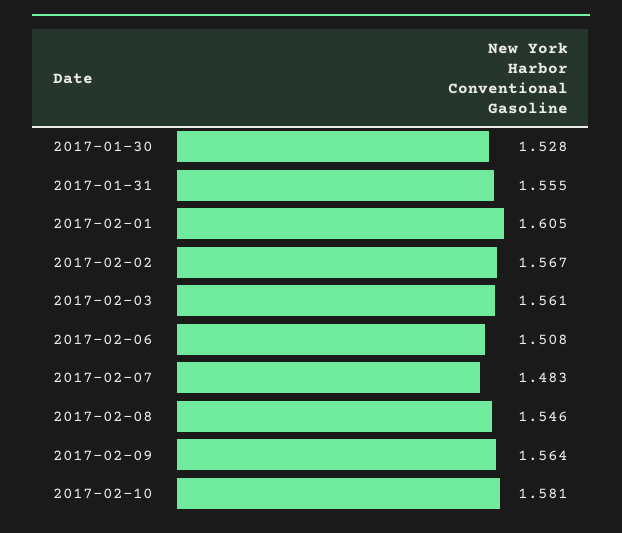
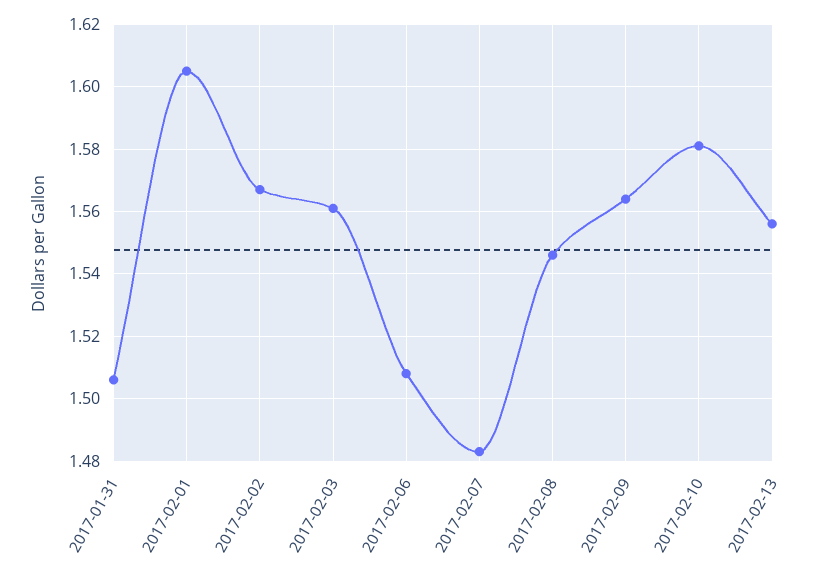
2017-01-30: 1.528 -> none
2017-01-31: 1.555 -> 1.505
2017-02-13: none -> 1.555

